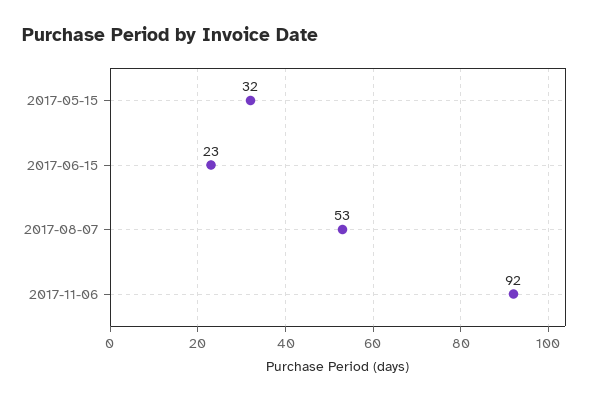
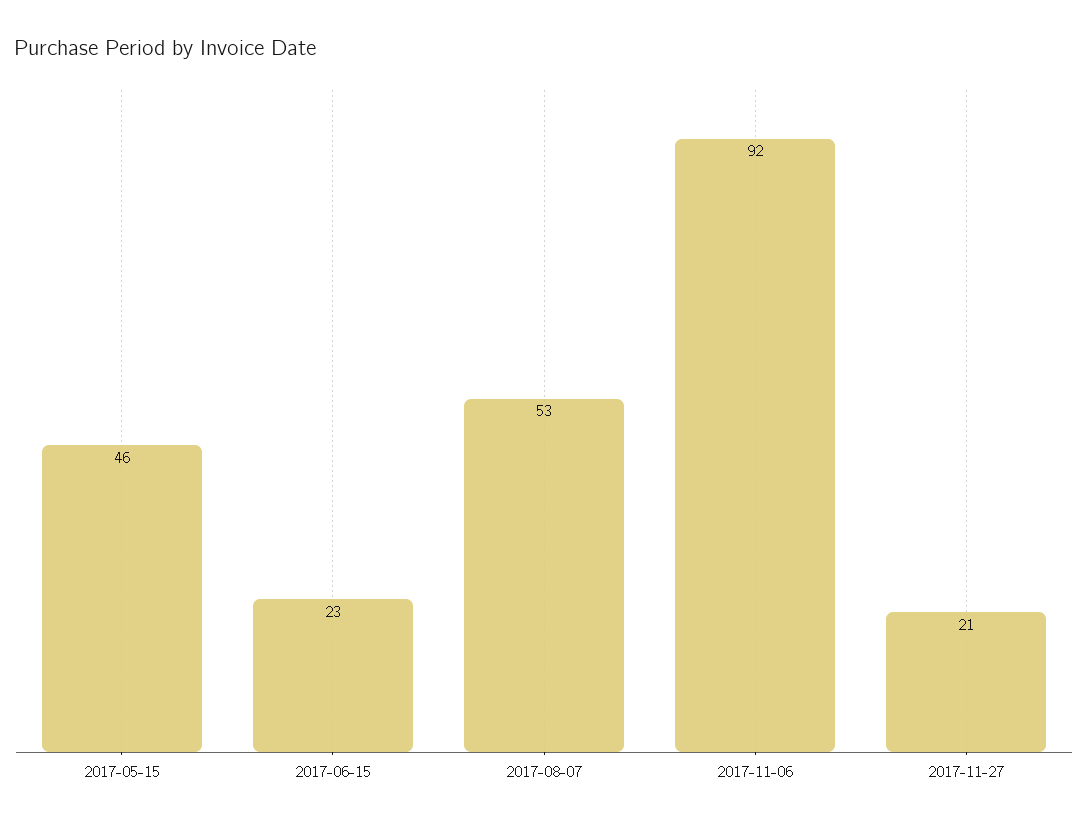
2017-05-15: 32 -> 46
2017-11-27: none -> 21

